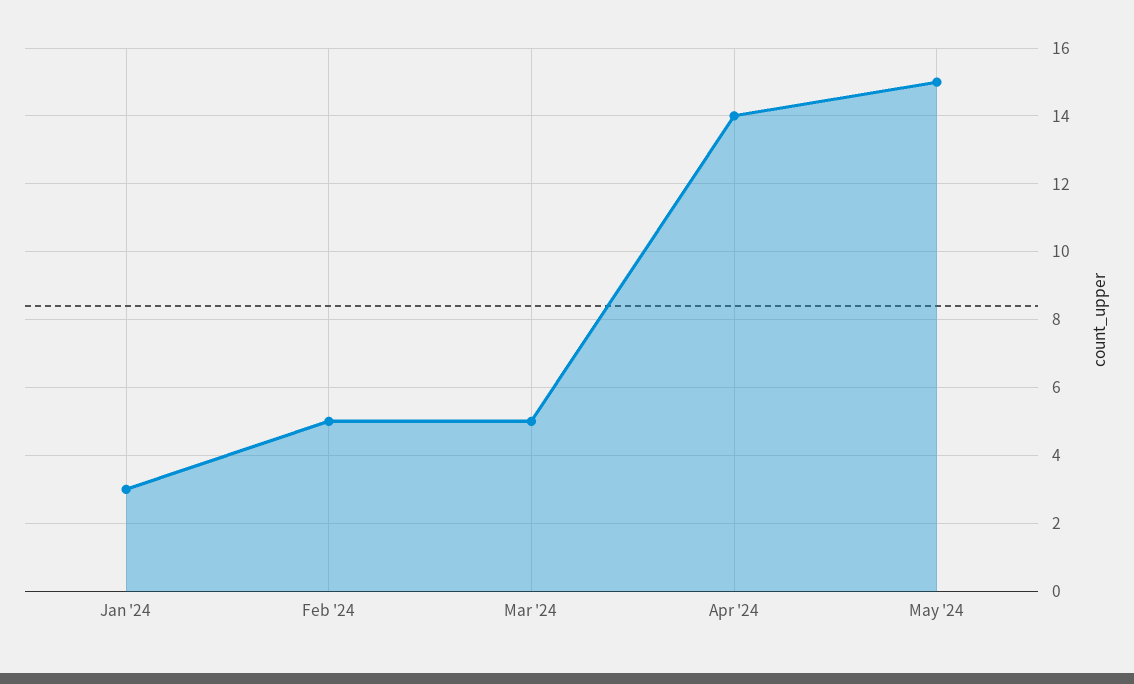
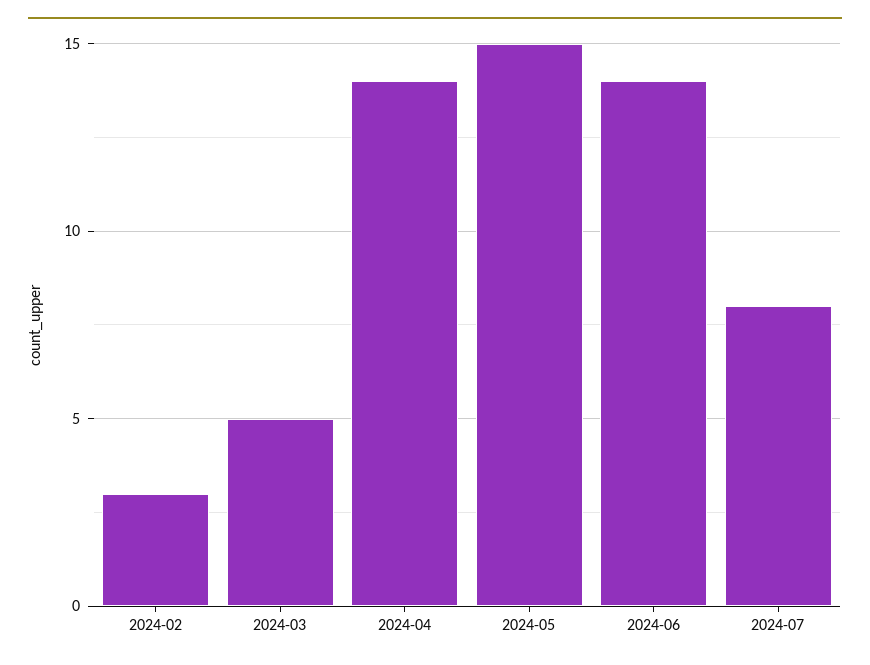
Jan '24: 3 -> none
Feb '24: 5 -> 3
2024-06: none -> 14
2024-07: none -> 8

